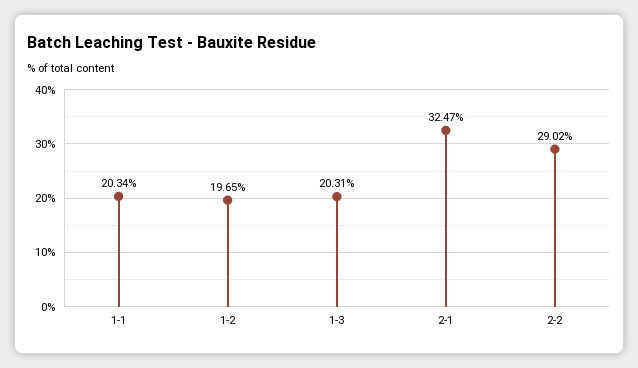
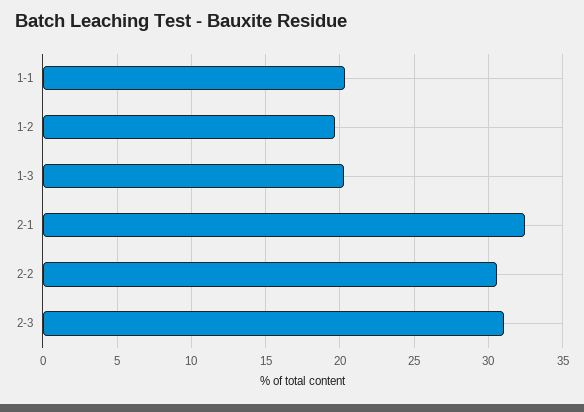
2-2: 29.02 -> 30.5
2-3: none -> 31

